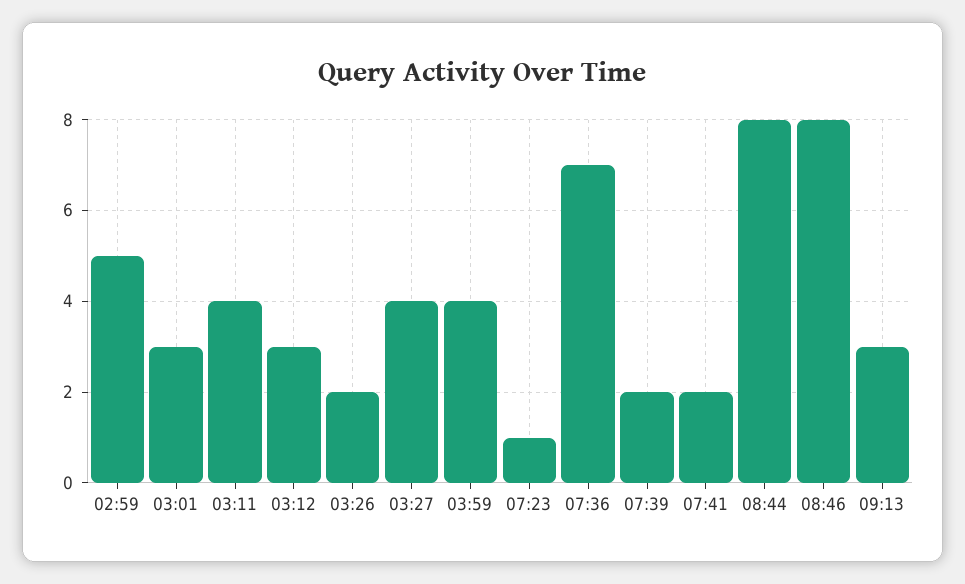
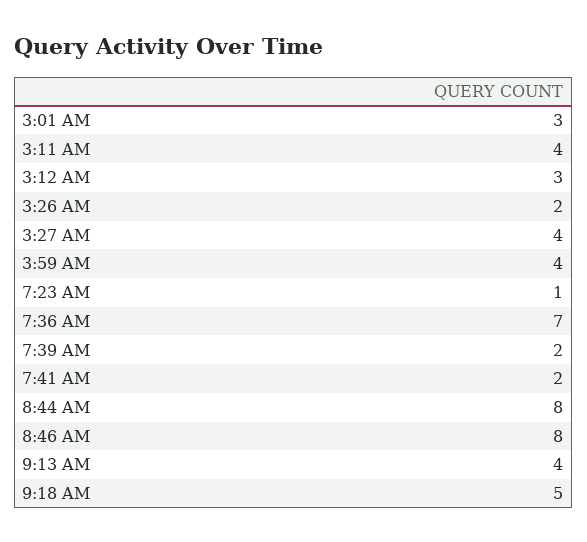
02:59: 5 -> none
09:13: 3 -> 4
9:18 AM: none -> 5

